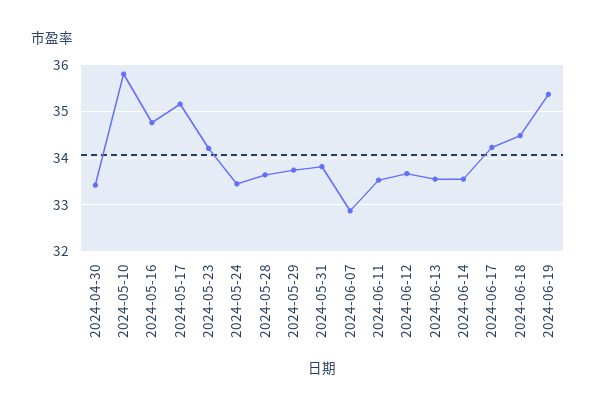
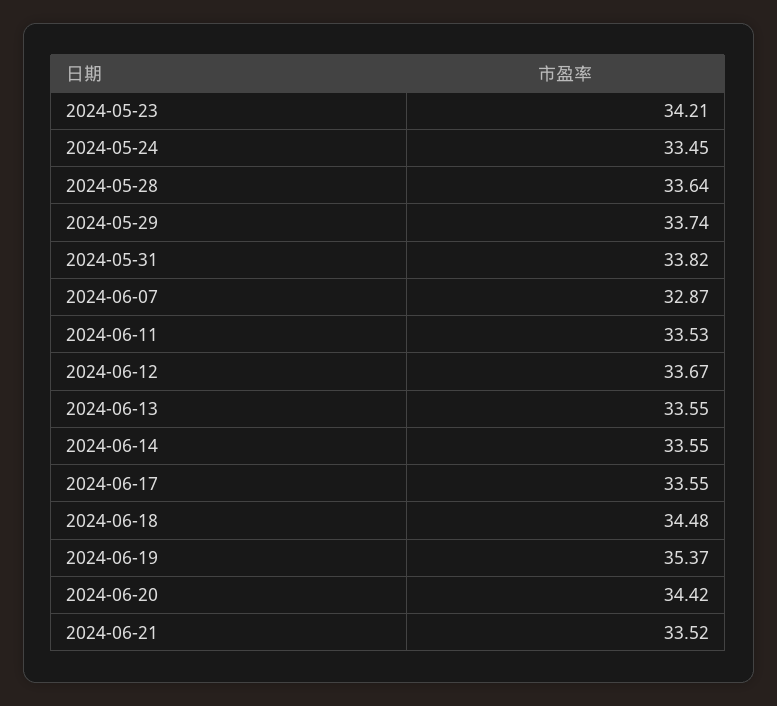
2024-04-30: 33.4 -> none
2024-05-10: 35.8 -> none
2024-05-16: 34.8 -> none
2024-05-17: 35.2 -> none
2024-06-17: 34.2 -> 33.55
2024-06-20: none -> 34.42
2024-06-21: none -> 33.52

